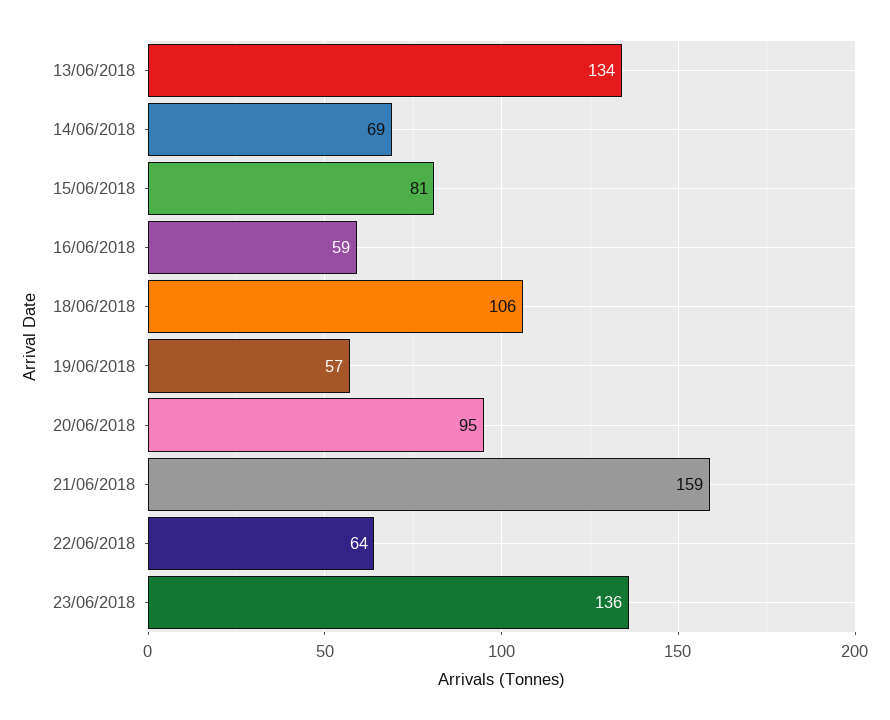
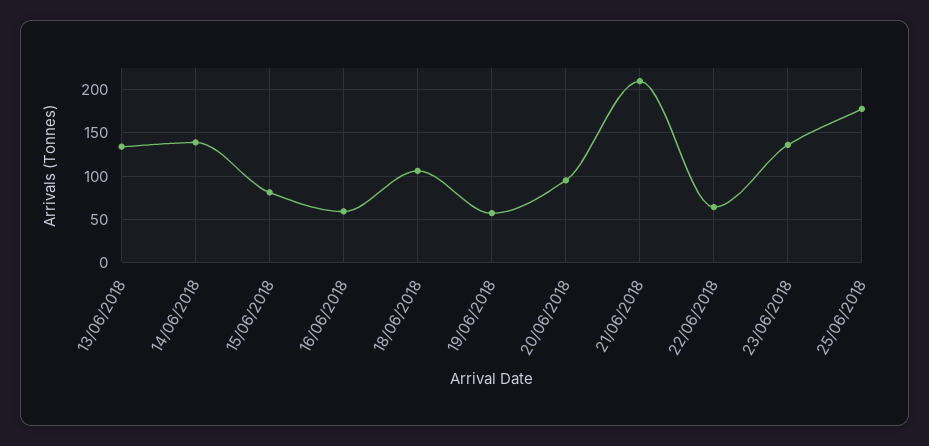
14/06/2018: 69 -> 140
21/06/2018: 159 -> 210
25/06/2018: none -> 180

